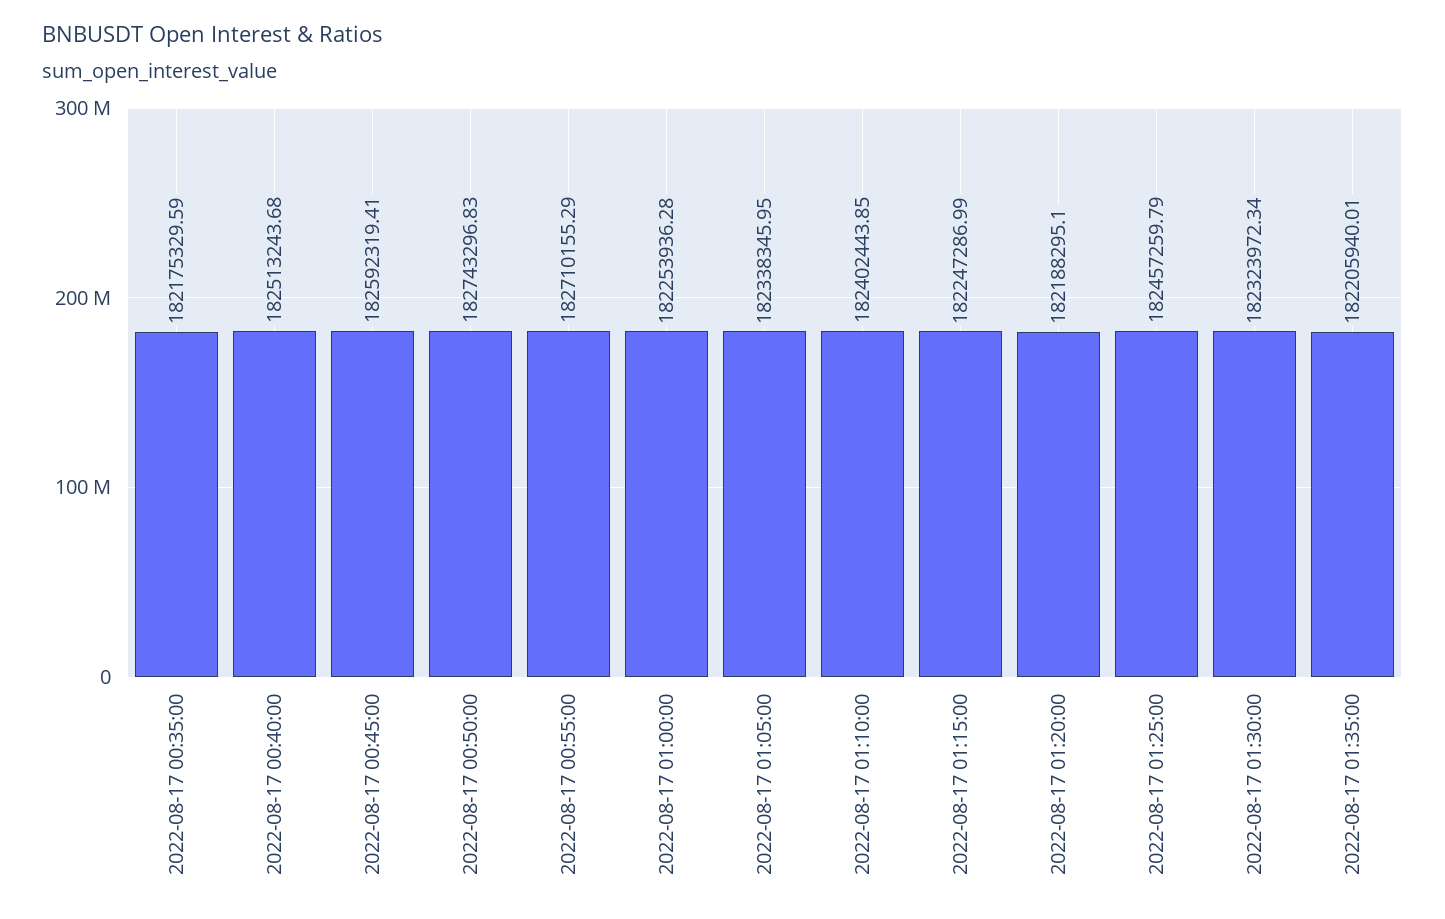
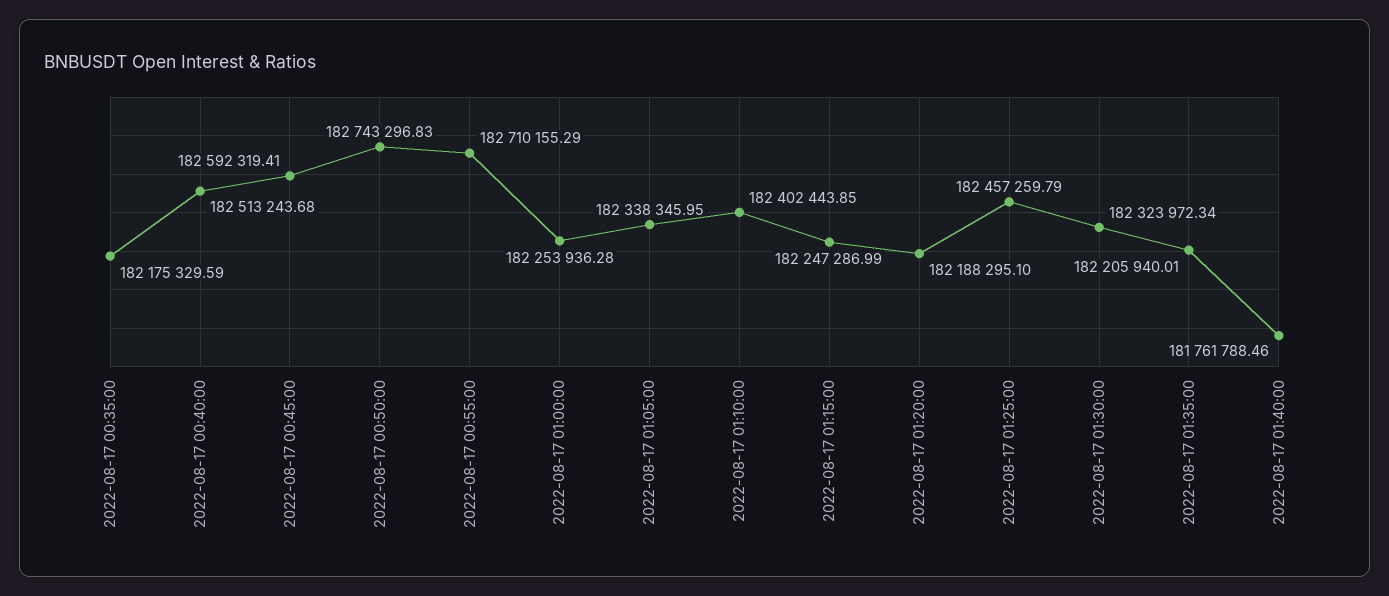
2022-08-17 01:40:00: none -> 181761788.46

